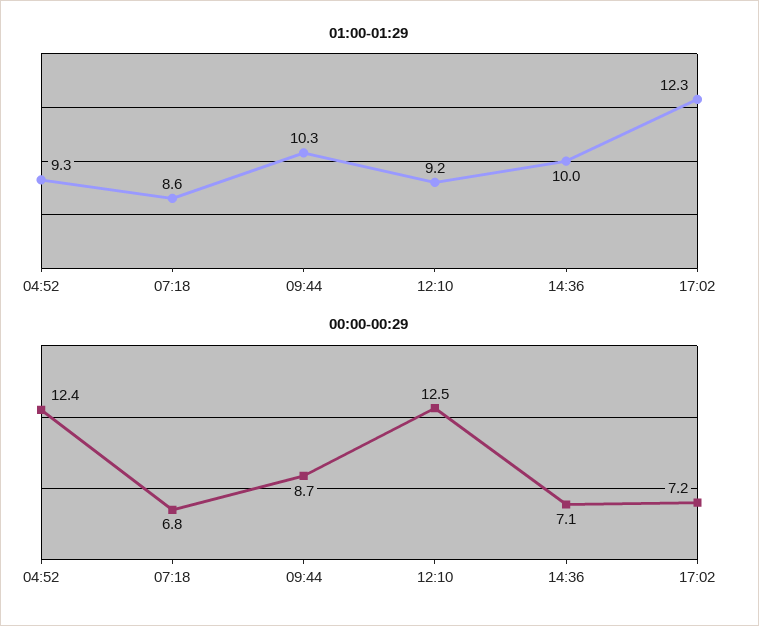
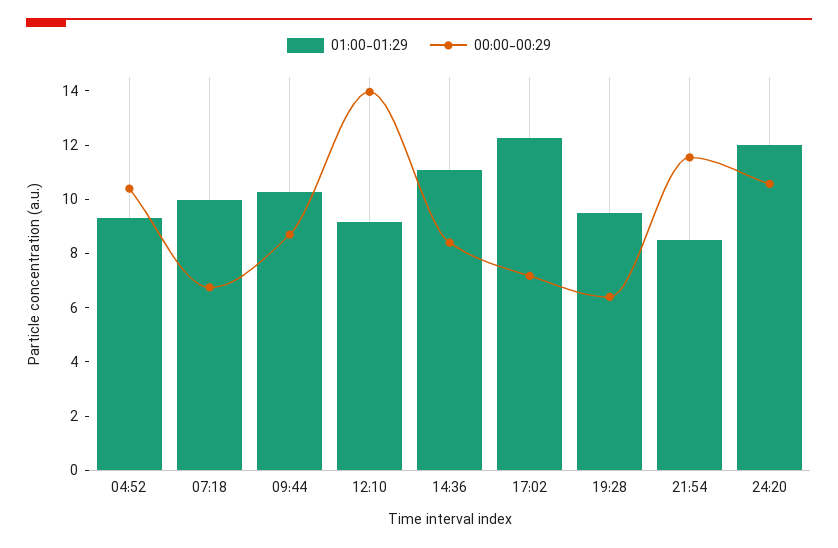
01:00-01:29, 07:18: 8.6 -> 10
01:00-01:29, 14:36: 10 -> 11
00:00-00:29, 04:52: 12.4 -> 10.5
00:00-00:29, 12:10: 12.5 -> 14
00:00-00:29, 14:36: 7.1 -> 8.5
01:00-01:29, 19:28: none -> 9.5
00:00-00:29, 19:28: none -> 6.5
01:00-01:29, 21:54: none -> 8.5
00:00-00:29, 21:54: none -> 11.5
01:00-01:29, 24:20: none -> 12
00:00-00:29, 24:20: none -> 10.5

